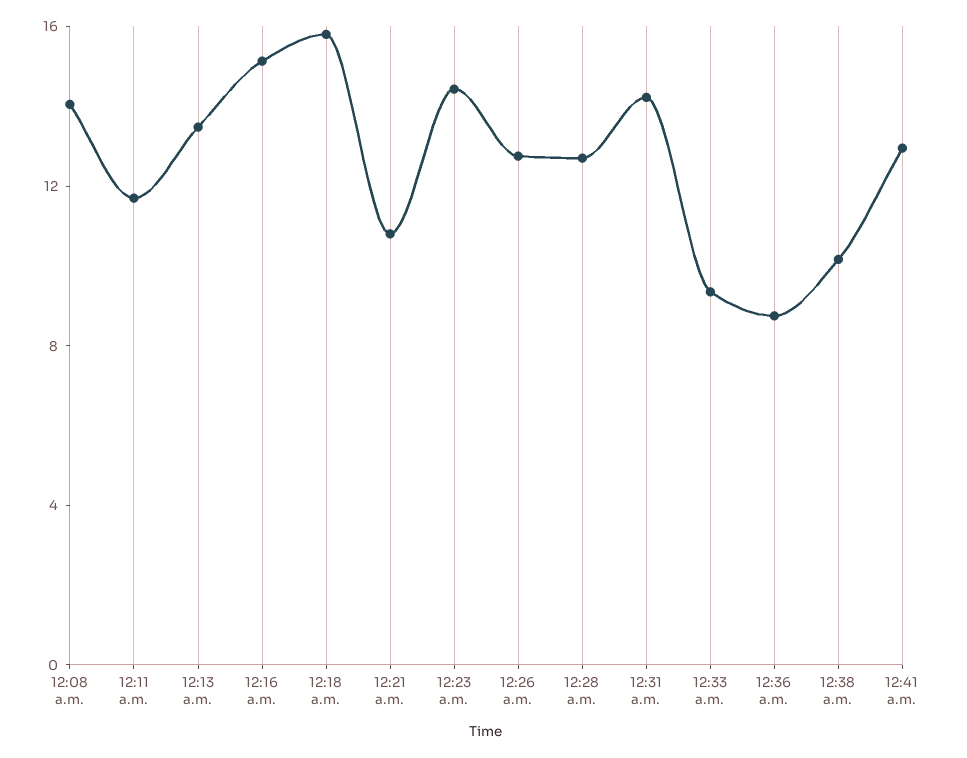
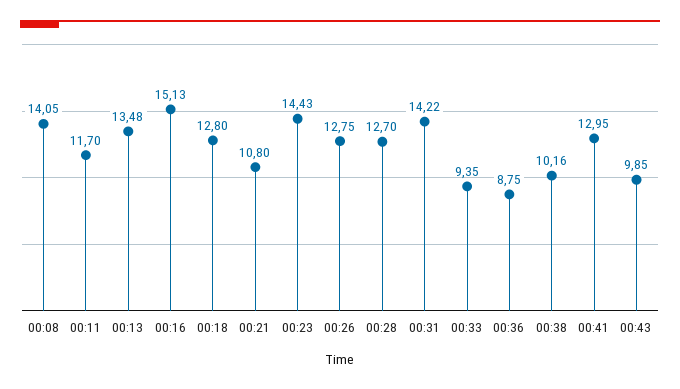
12:18 a.m.: 16 -> 12.8
00:43: none -> 9.85

